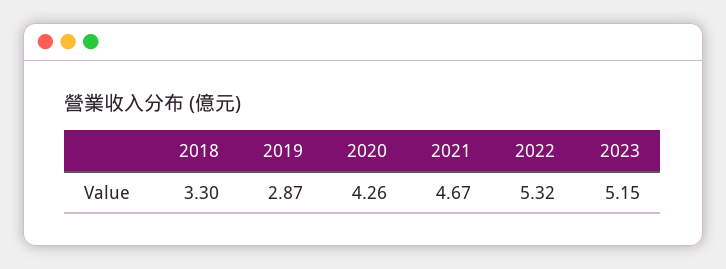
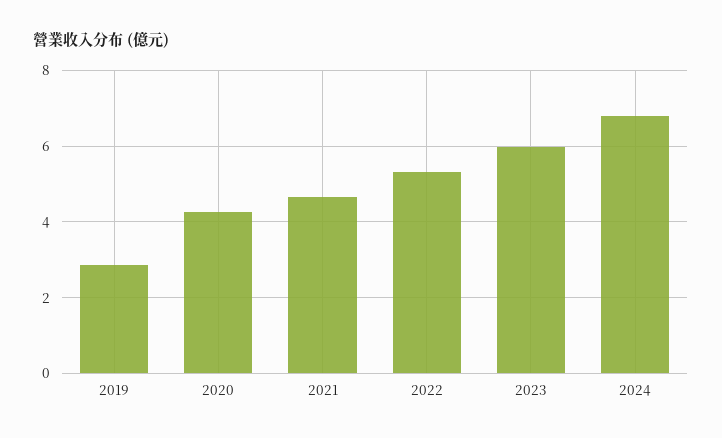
2018: 3.3 -> none
2023: 5.15 -> 6
2024: none -> 6.8

